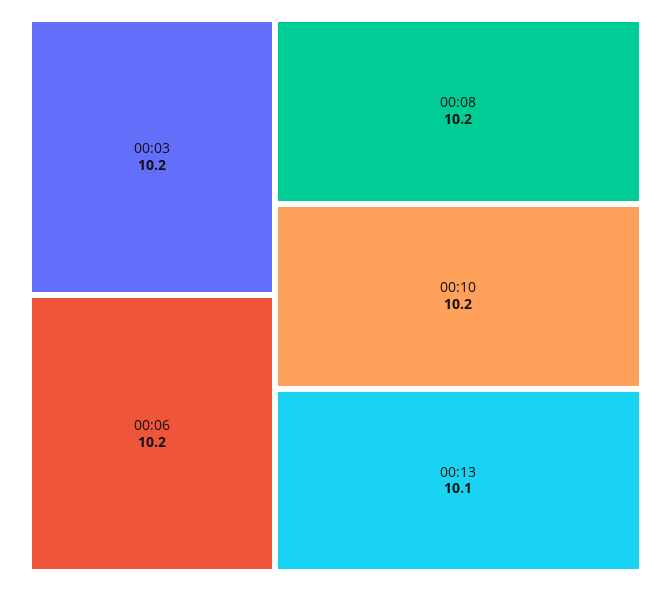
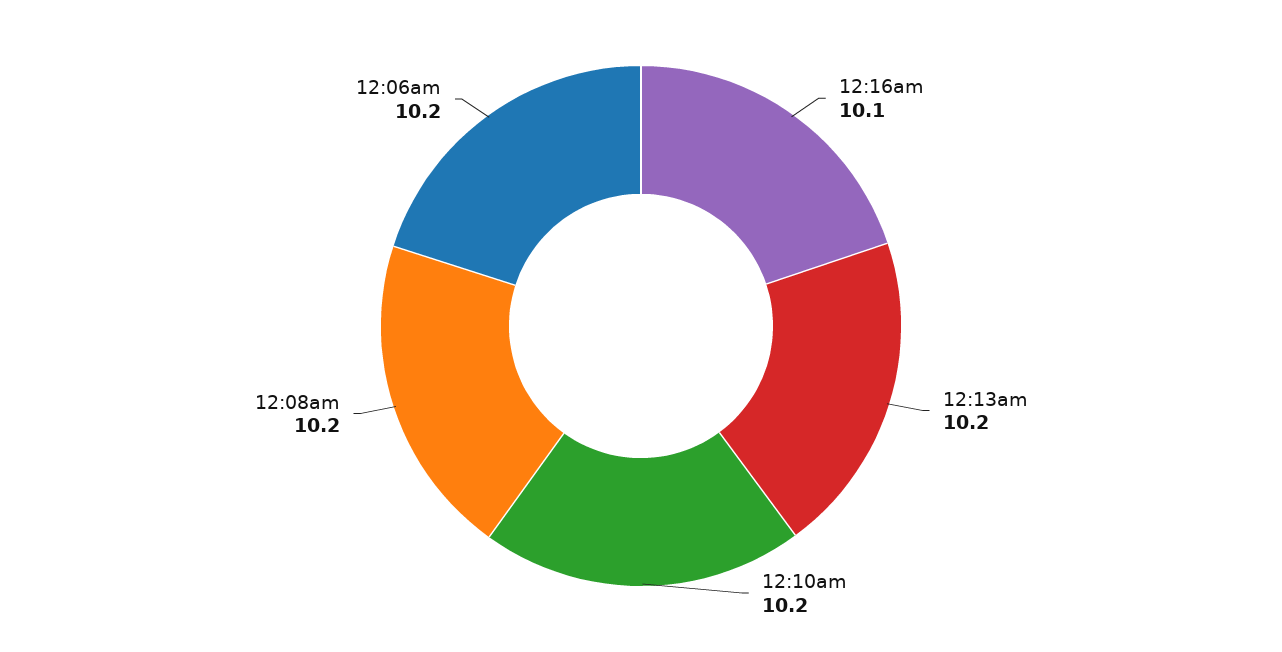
00:03: 10.2 -> none
00:13: 10.1 -> 10.2
12:16am: none -> 10.1

